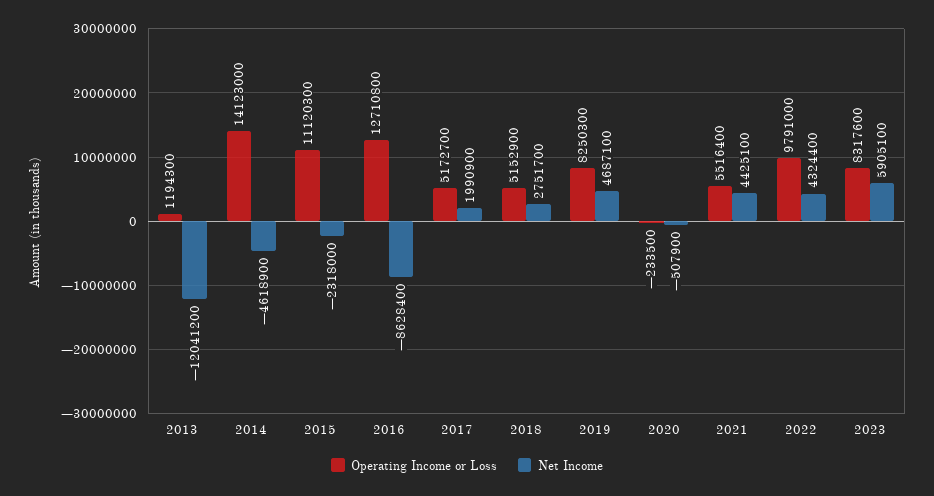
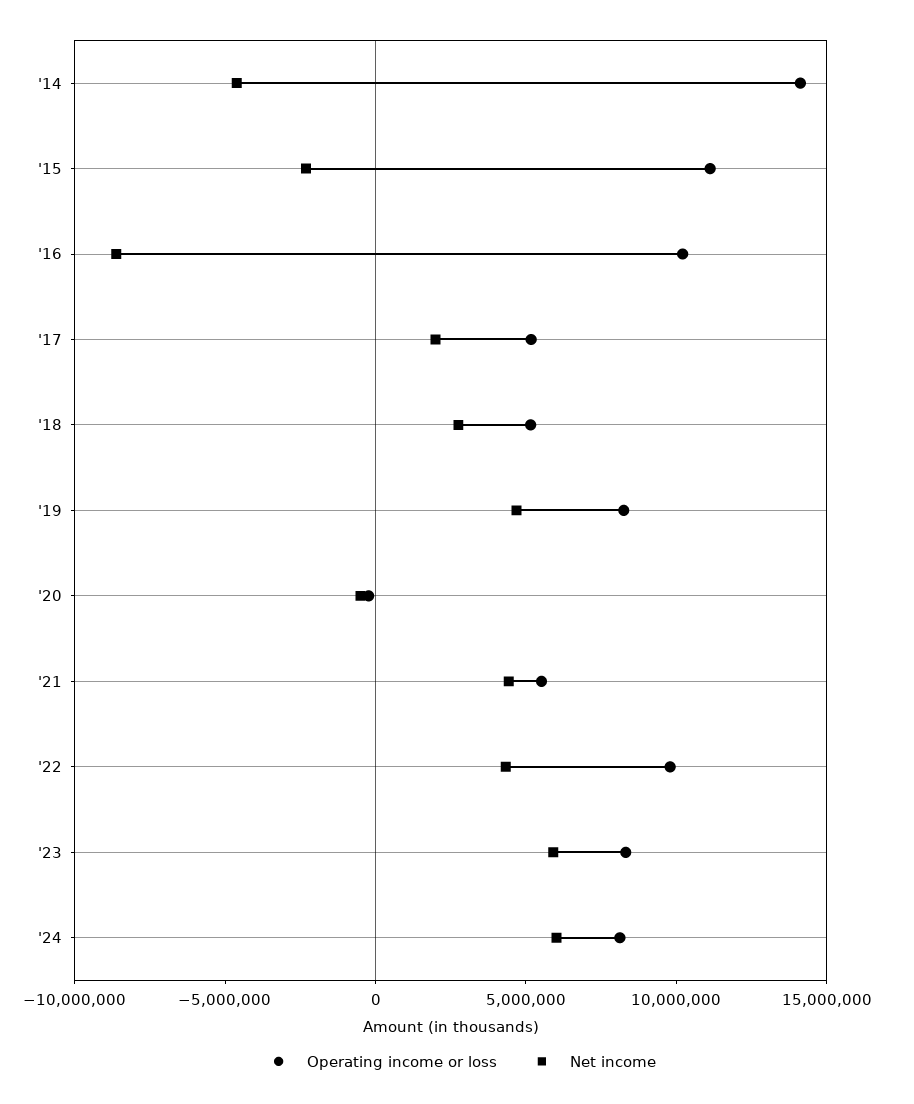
Operating Income or Loss, 2013: 1194300 -> none
Net Income, 2013: -12041200 -> none
Operating Income or Loss, 2016: 12710800 -> 10000000
Operating Income or Loss, '24: none -> 8000000
Net Income, '24: none -> 6000000

